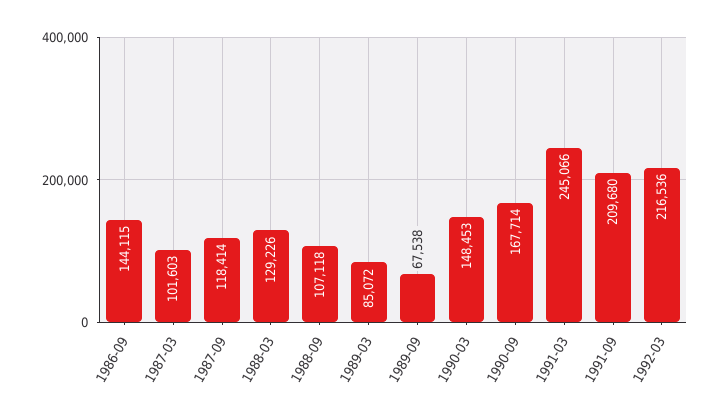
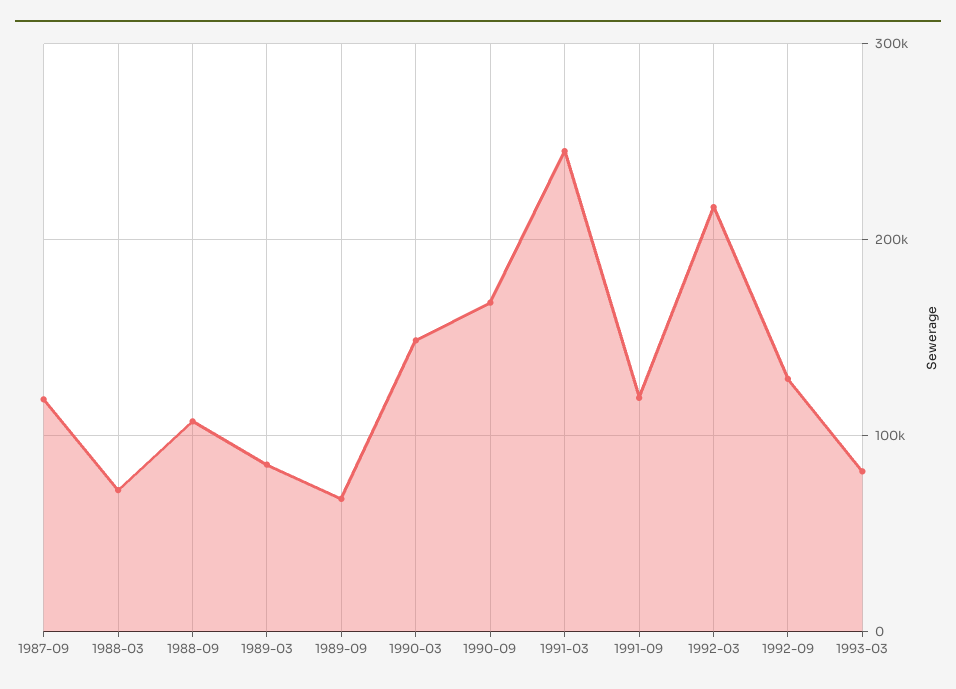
1986-09: 144115 -> none
1987-03: 101603 -> none
1988-03: 129226 -> 70000
1991-09: 209680 -> 120000
1992-09: none -> 130000
1993-03: none -> 80000

